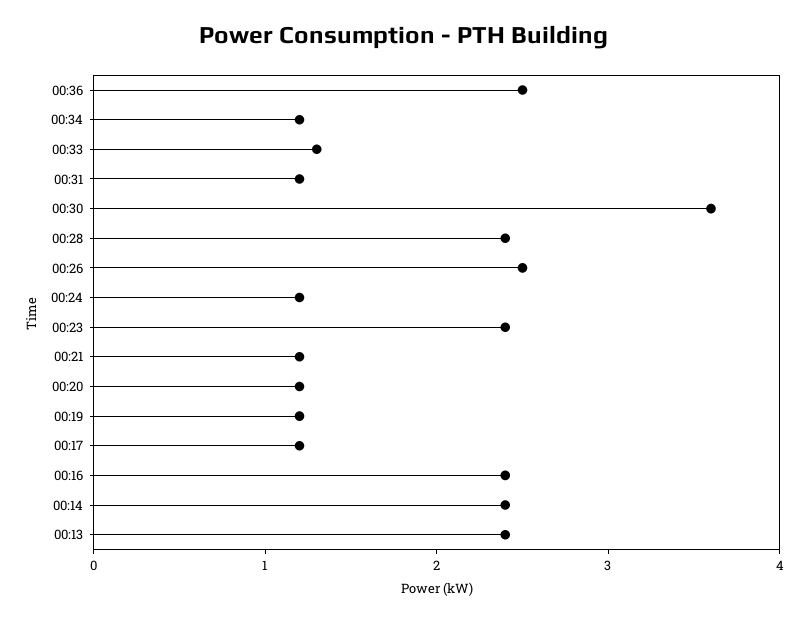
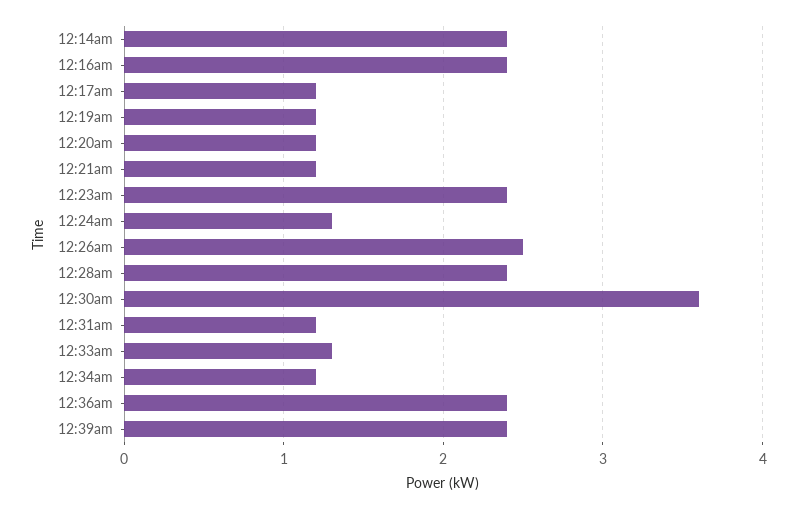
00:36: 2.5 -> 2.4
00:24: 1.2 -> 1.3
00:13: 2.4 -> none
12:39am: none -> 2.4

